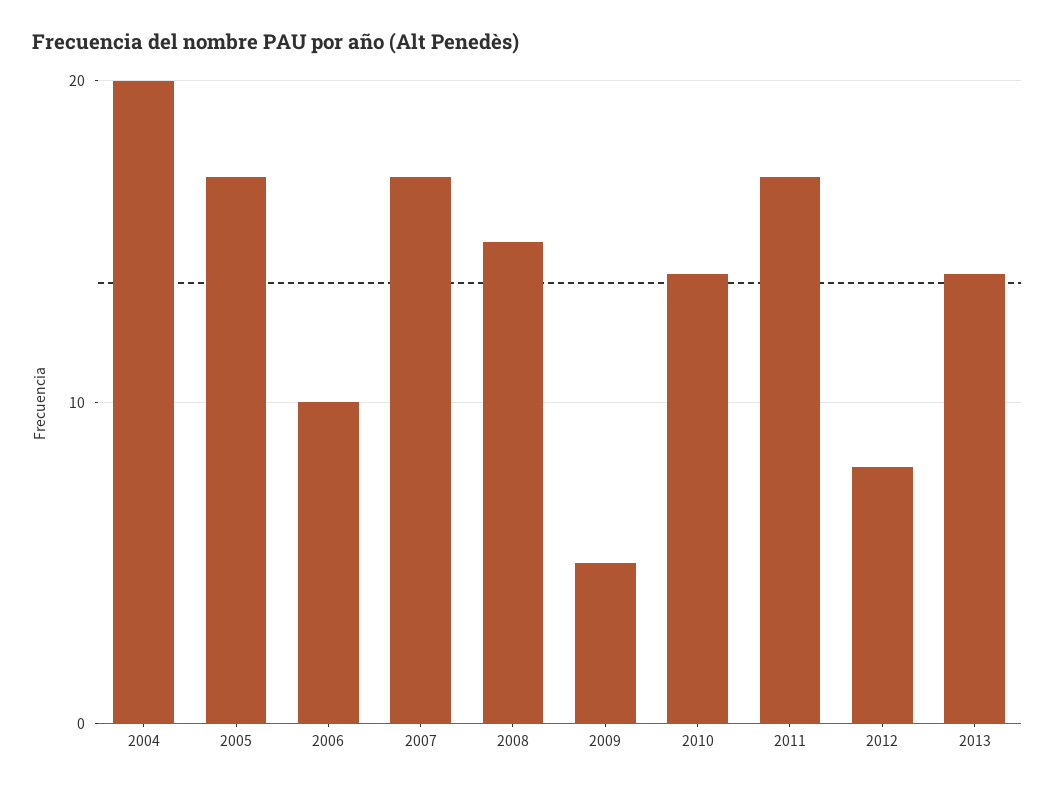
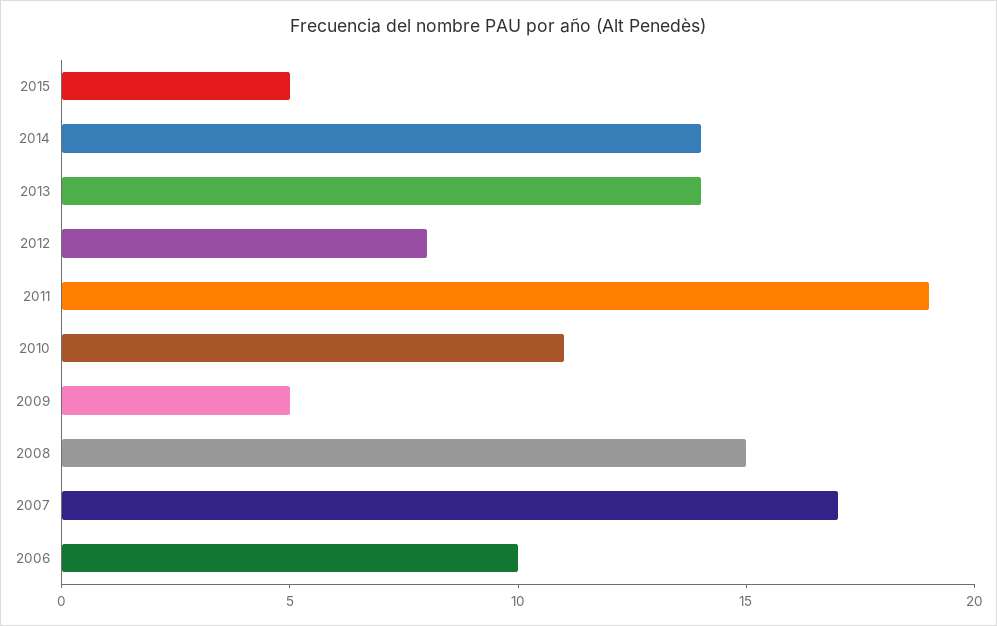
2004: 20 -> none
2005: 17 -> none
2010: 14 -> 11
2011: 17 -> 19
2015: none -> 5
2014: none -> 14

